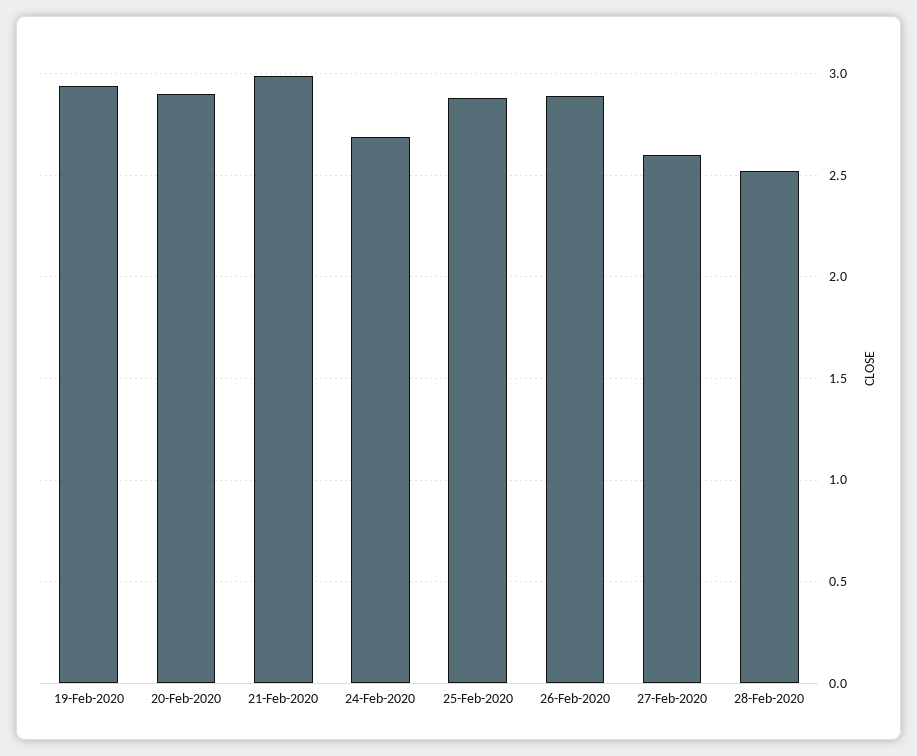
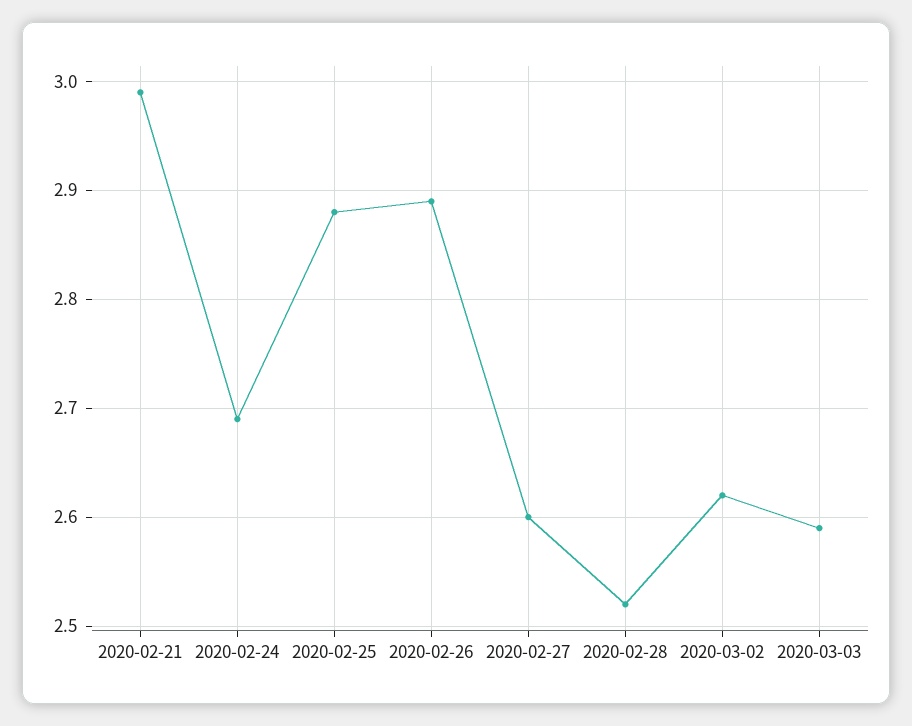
19-Feb-2020: 2.95 -> none
20-Feb-2020: 2.9 -> none
2020-03-02: none -> 2.62
2020-03-03: none -> 2.59

